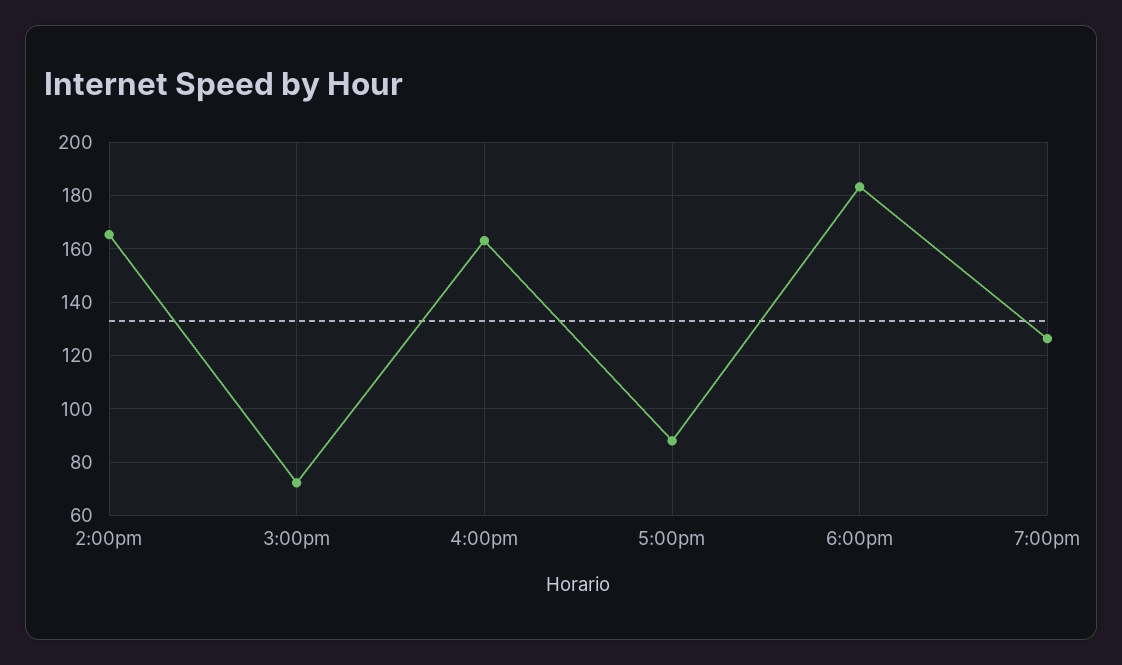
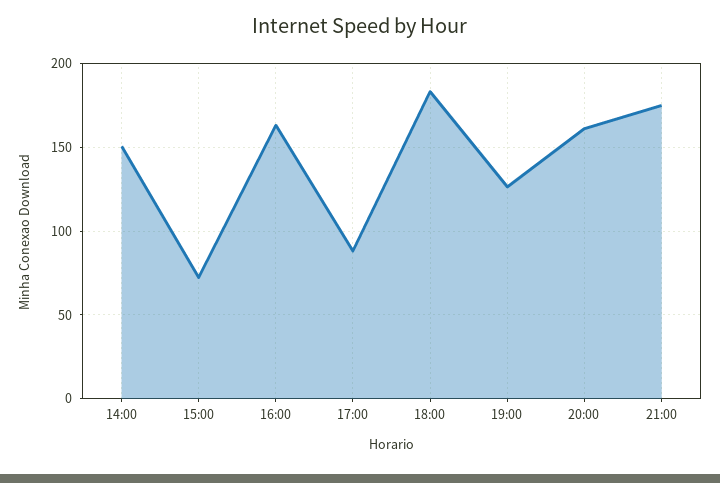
2:00pm: 165 -> 150
20:00: none -> 160
21:00: none -> 175

